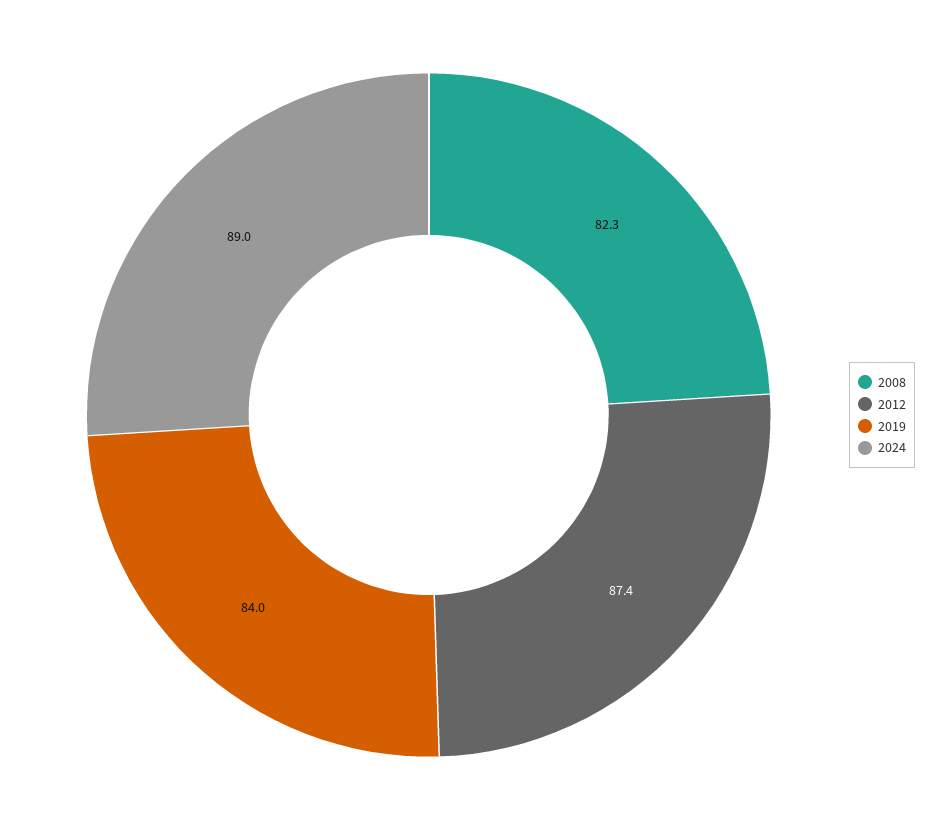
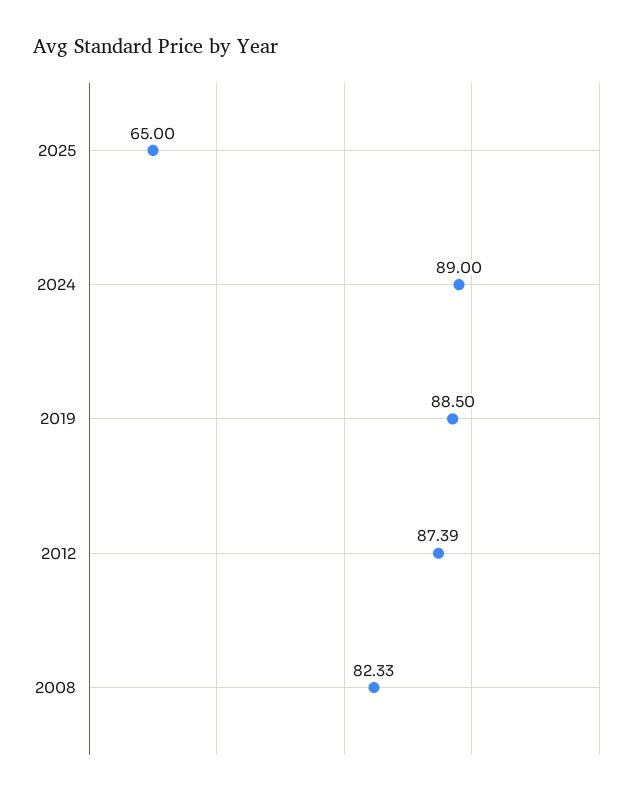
2019: 84 -> 88.5
2025: none -> 65

